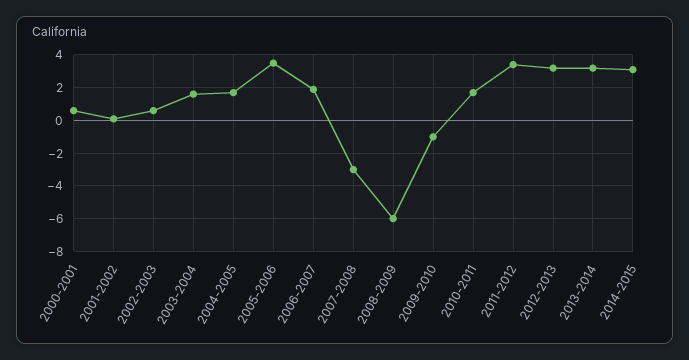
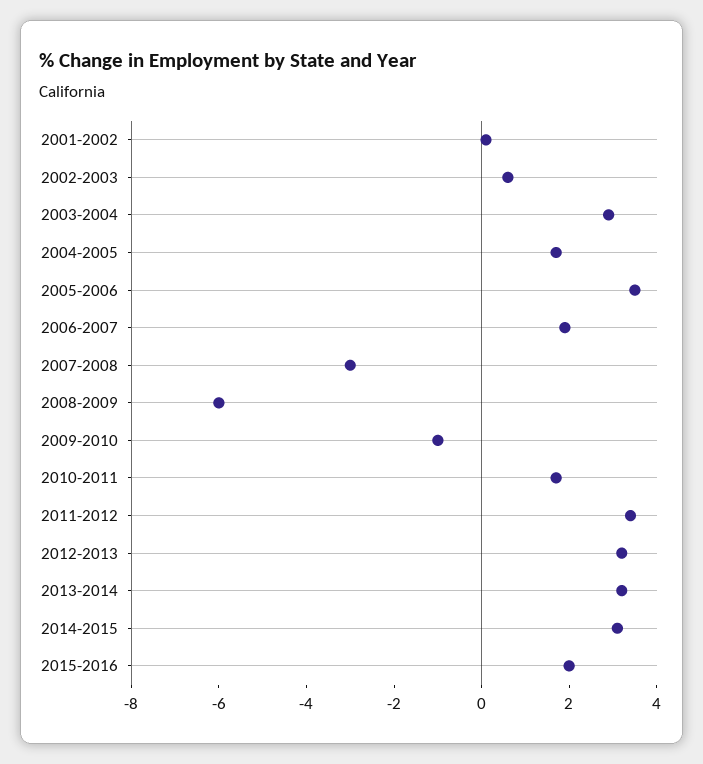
2000-2001: 0.5 -> none
2003-2004: 1.5 -> 3
2015-2016: none -> 2

